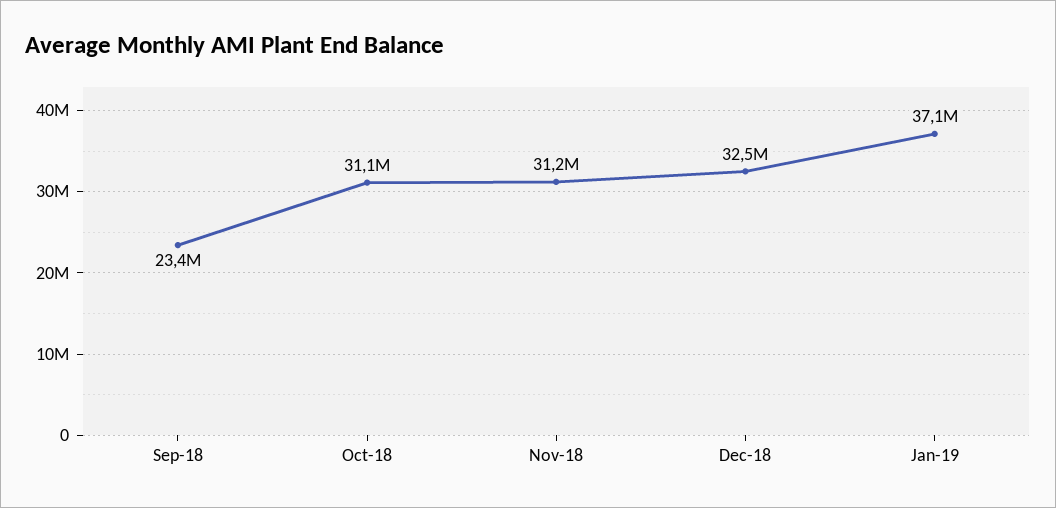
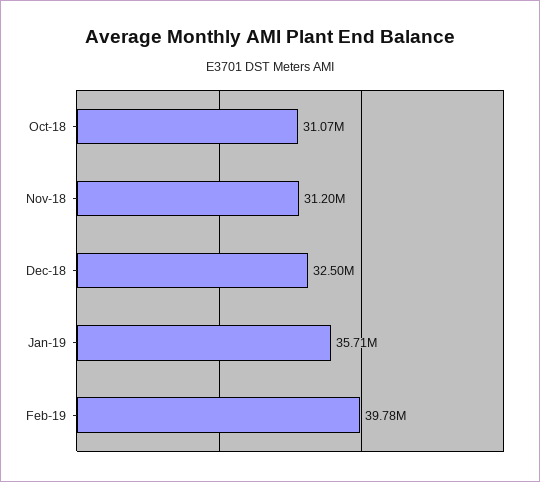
Sep-18: 23400000 -> none
Jan-19: 37100000 -> 35710000
Feb-19: none -> 39780000

